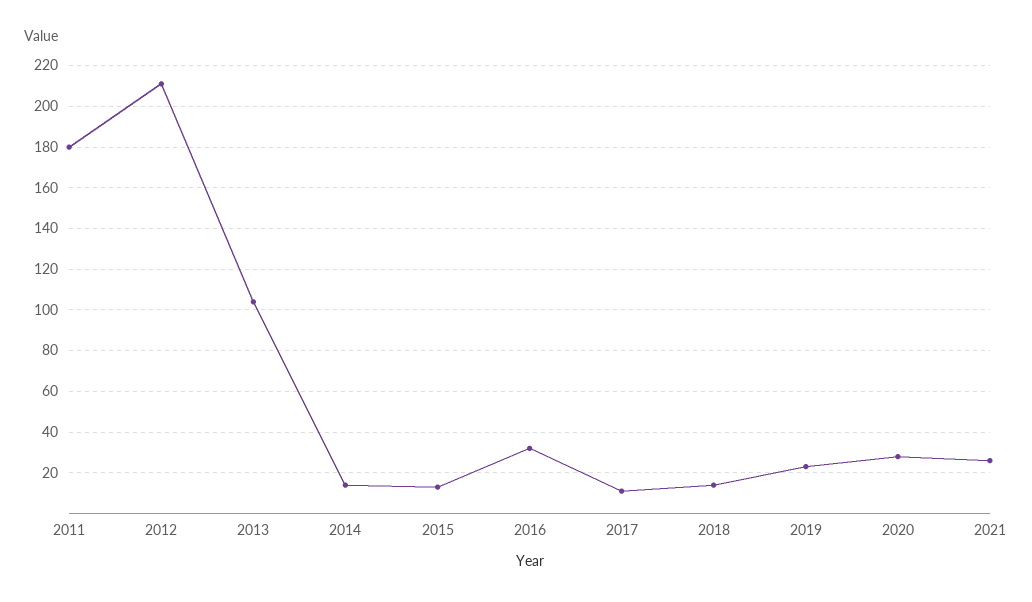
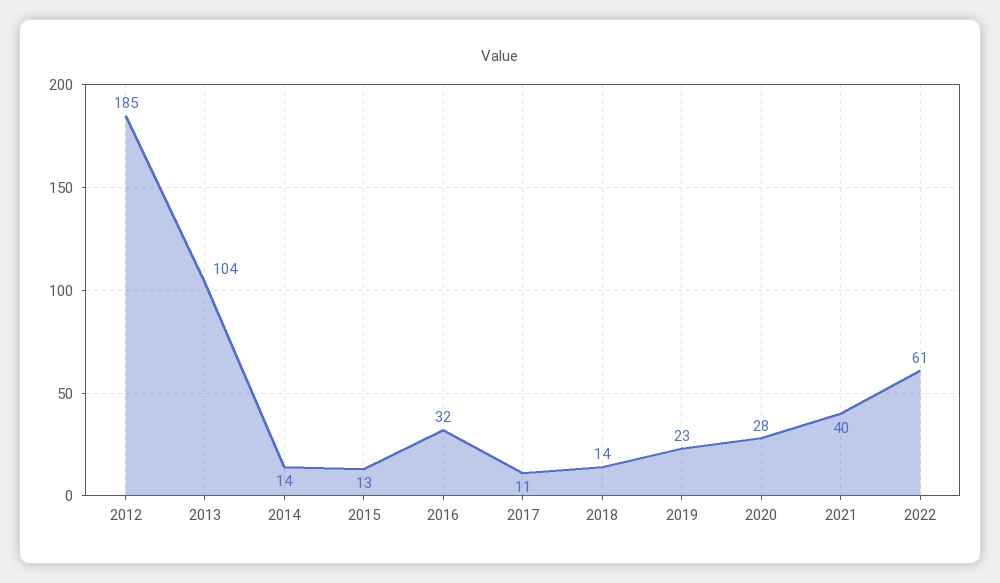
2011: 180 -> none
2012: 210 -> 185
2021: 25 -> 40
2022: none -> 61

